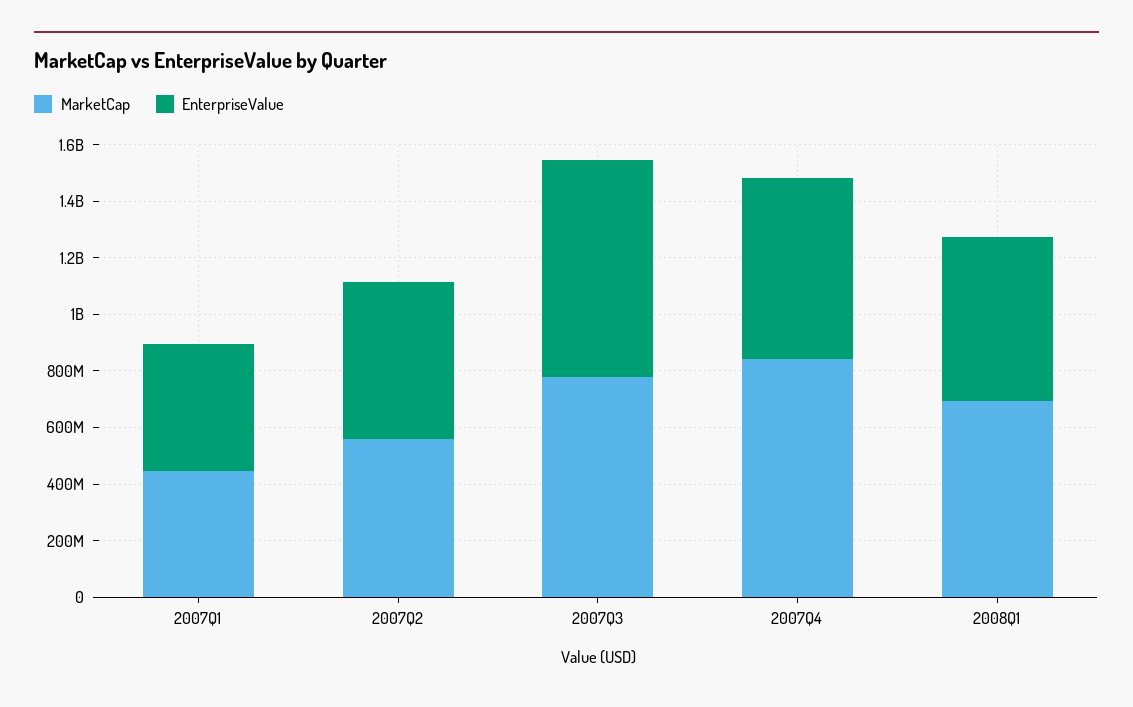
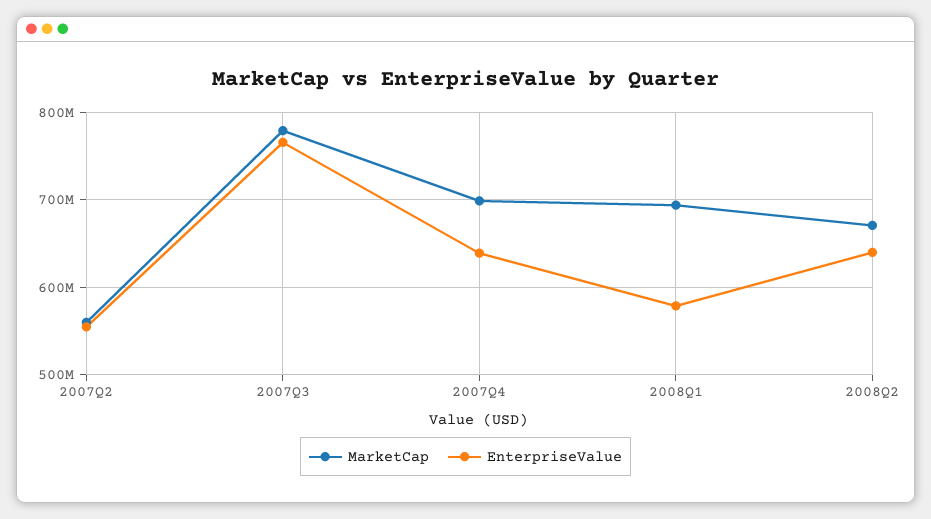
MarketCap, 2007Q1: 450000000 -> none
EnterpriseValue, 2007Q1: 450000000 -> none
MarketCap, 2007Q4: 850000000 -> 700000000
MarketCap, 2008Q2: none -> 670000000
EnterpriseValue, 2008Q2: none -> 640000000

